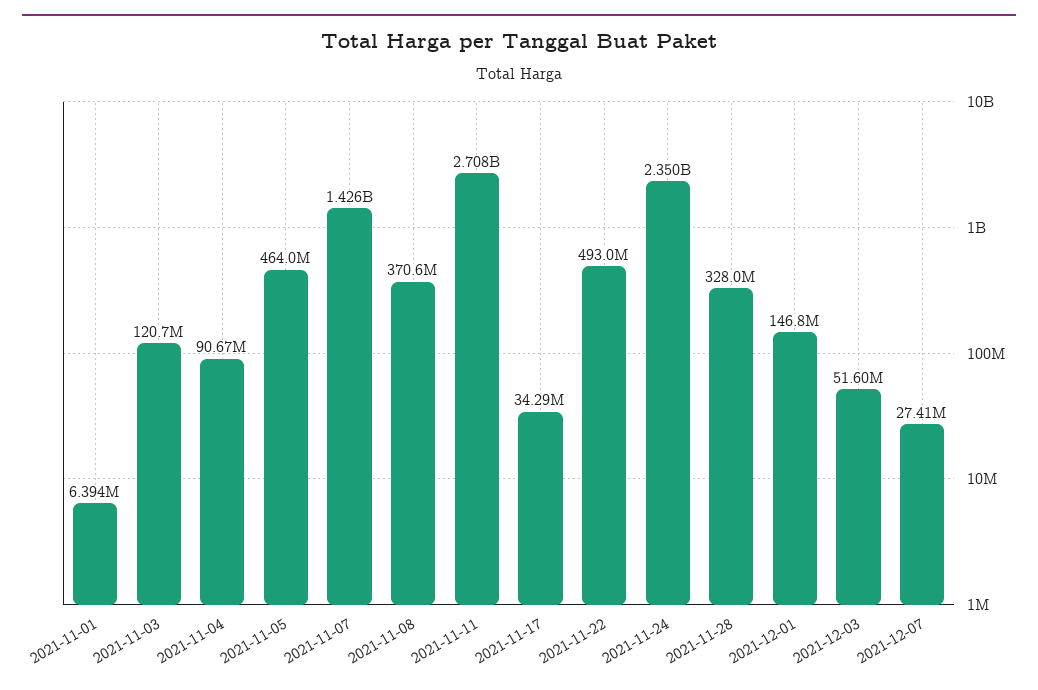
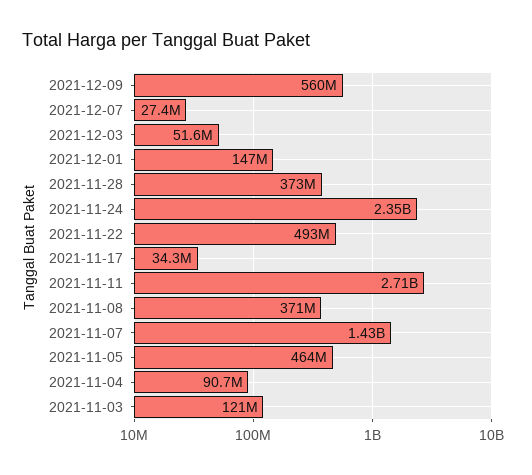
2021-11-01: 6394000 -> none
2021-11-28: 328000000 -> 373000000
2021-12-09: none -> 560000000

